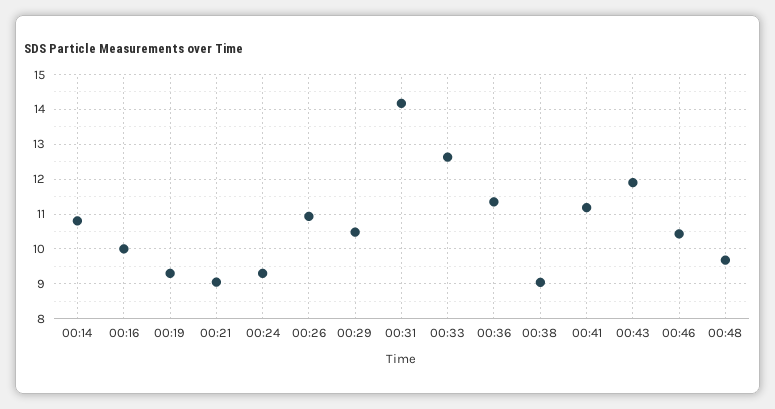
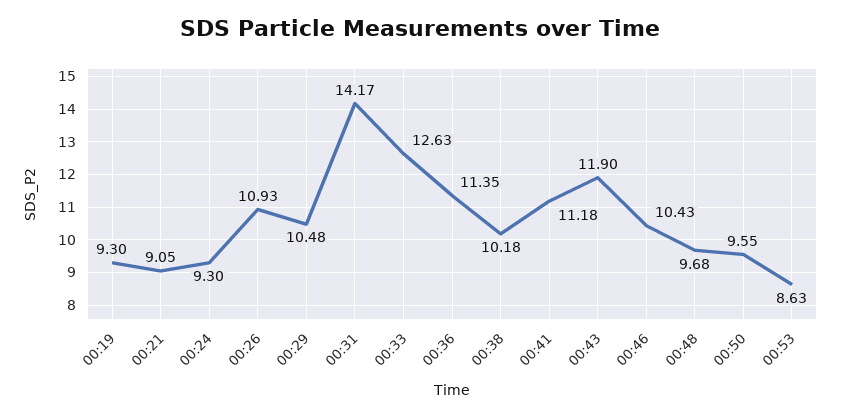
00:14: 10.8 -> none
00:16: 10 -> none
00:38: 9 -> 10.18
00:50: none -> 9.55
00:53: none -> 8.63

